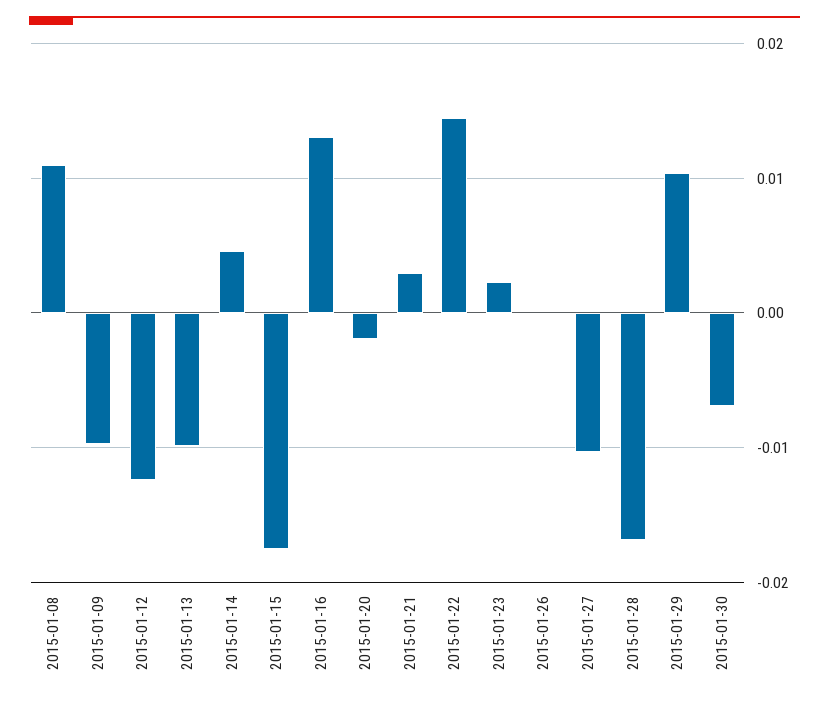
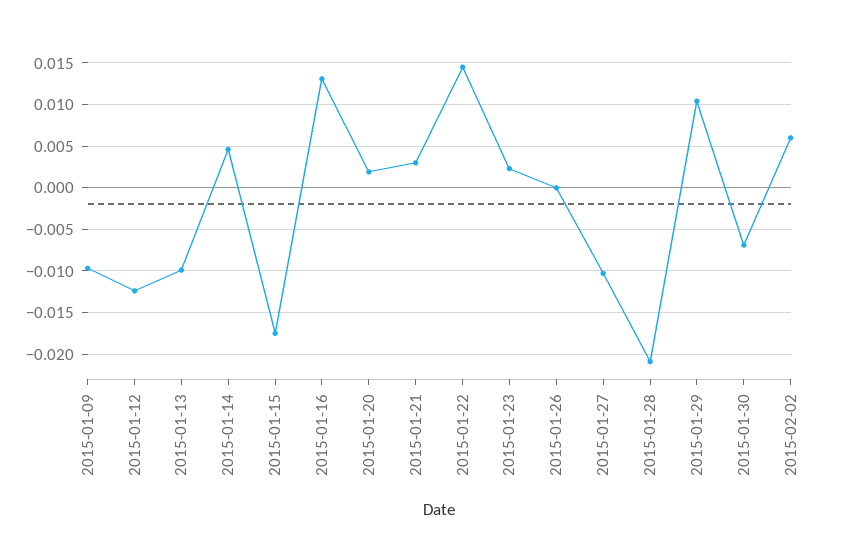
2015-01-08: 0.011 -> none
2015-01-20: -0.002 -> 0.002
2015-01-28: -0.017 -> -0.021
2015-02-02: none -> 0.006

